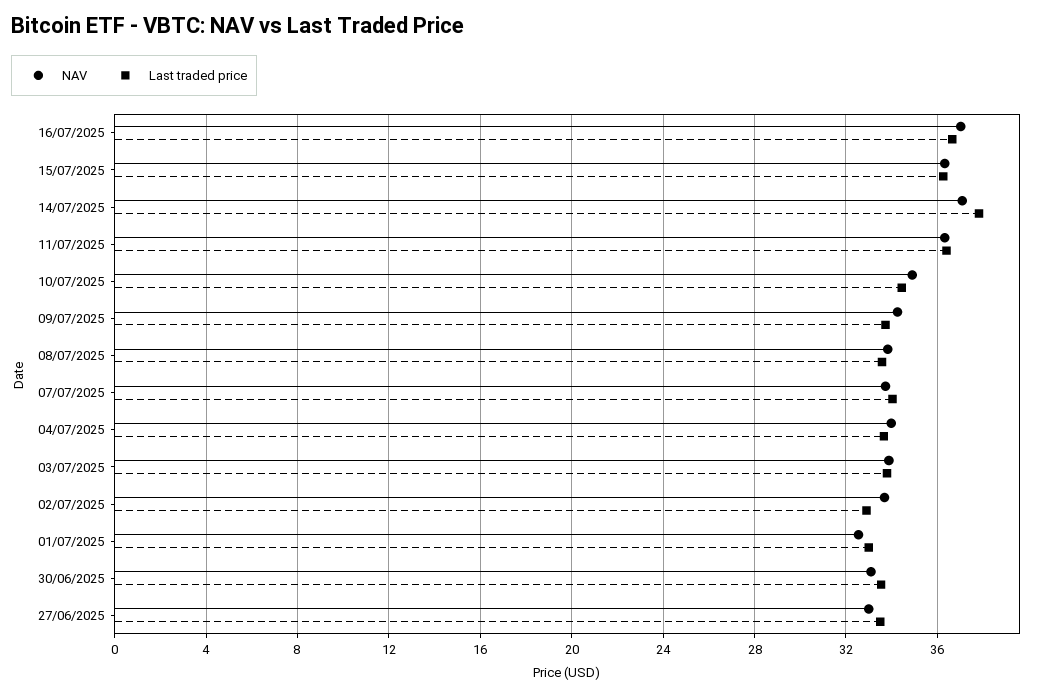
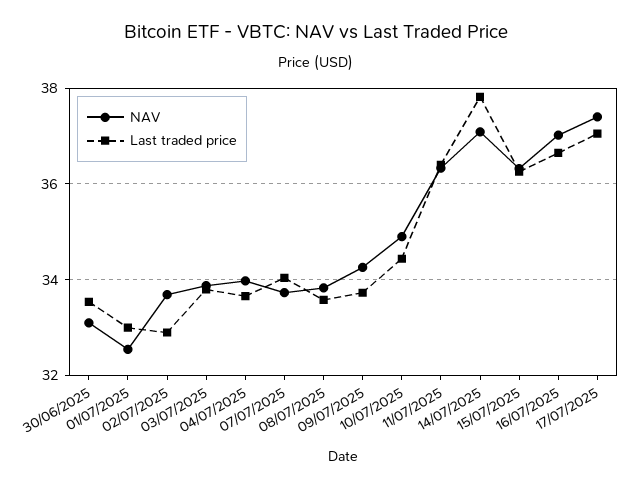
NAV, 27/06/2025: 33 -> none
Last traded price, 27/06/2025: 33.5 -> none
NAV, 17/07/2025: none -> 37.4
Last traded price, 17/07/2025: none -> 37

